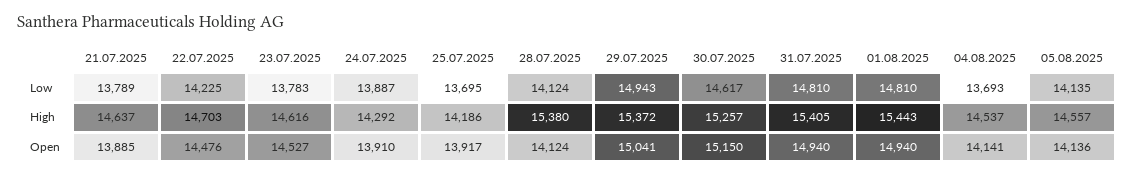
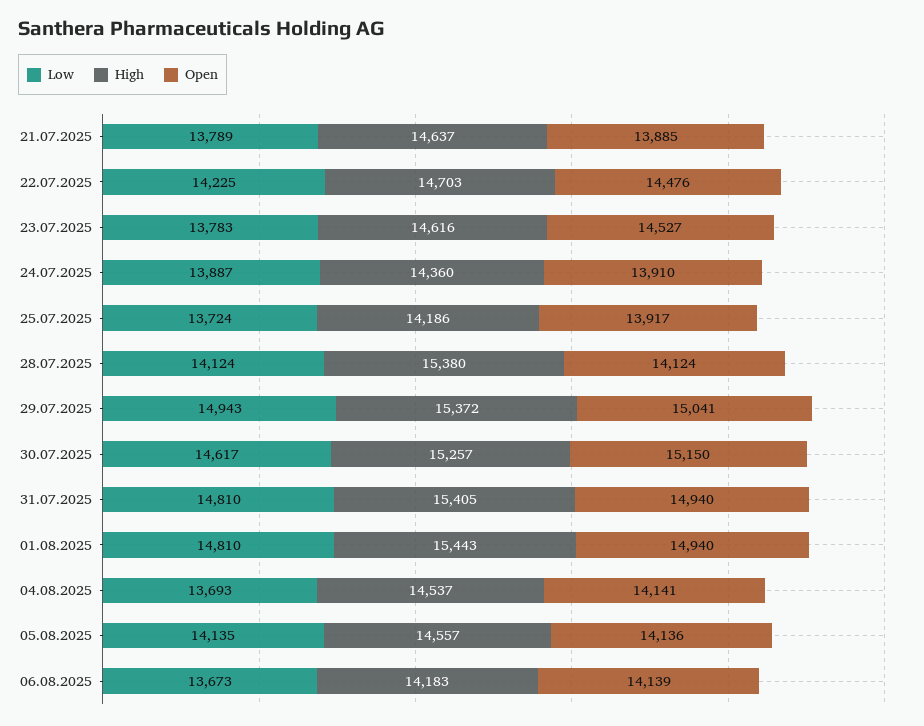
Low, 25.07.2025: 13695 -> 13724
High, 24.07.2025: 14292 -> 14360
Low, 06.08.2025: none -> 13673
High, 06.08.2025: none -> 14183
Open, 06.08.2025: none -> 14139

